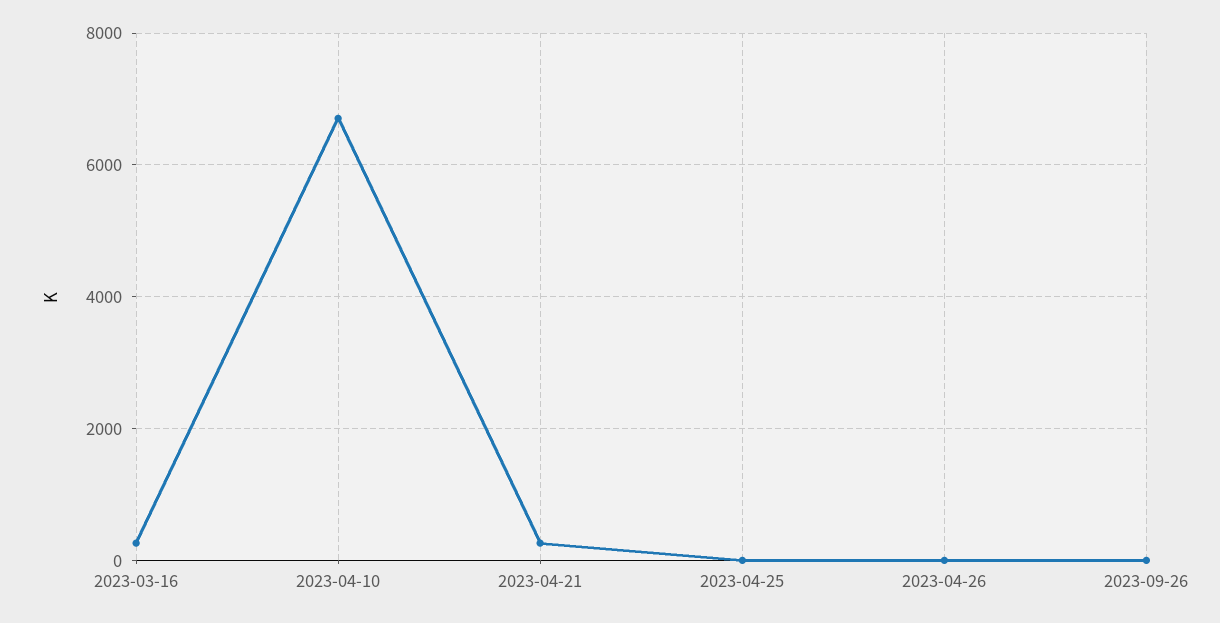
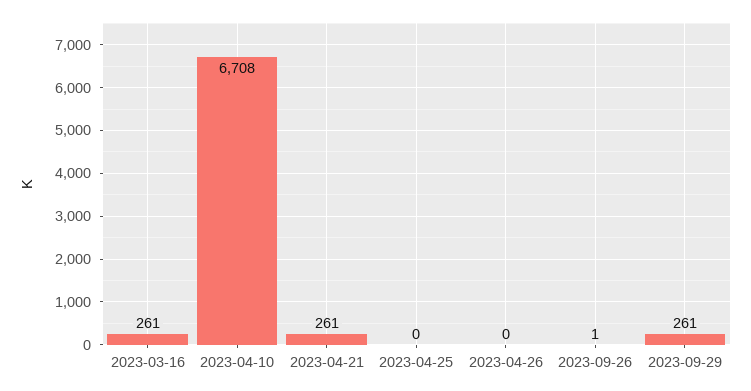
2023-09-29: none -> 261

